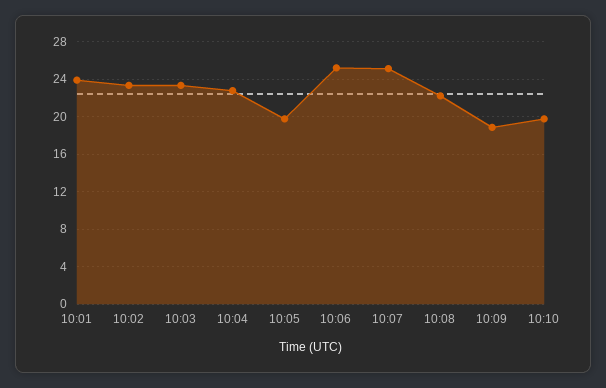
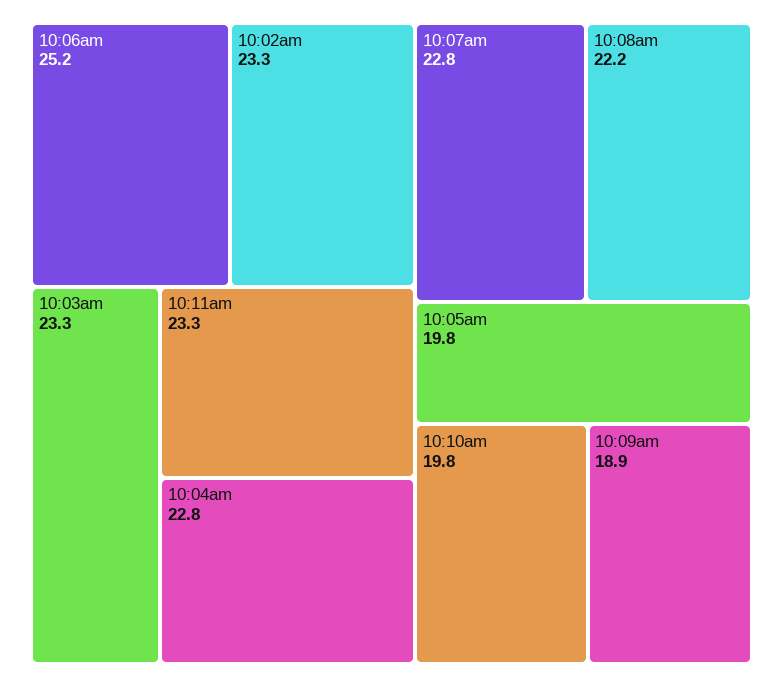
10:01: 24 -> none
10:07: 25 -> 22.8
10:11am: none -> 23.3

